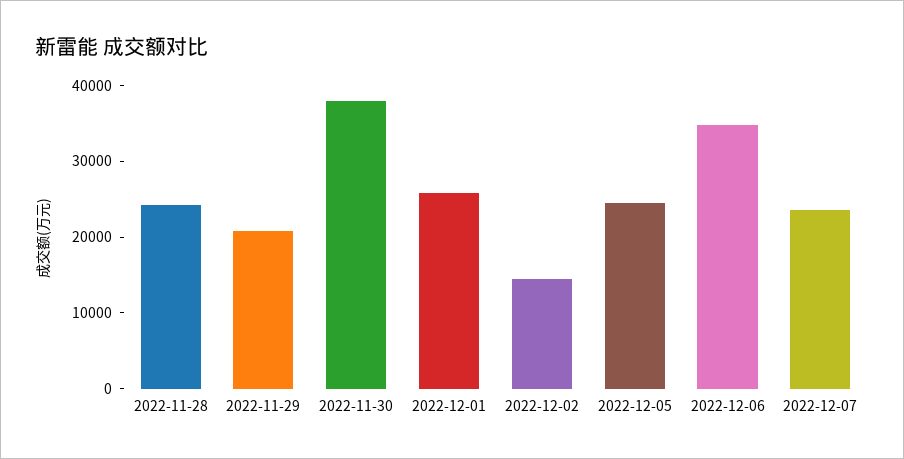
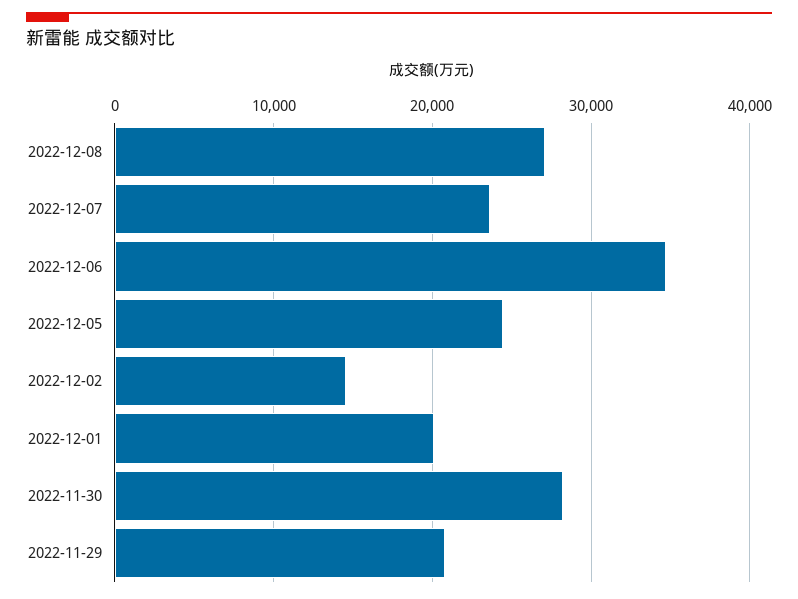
2022-11-28: 24000 -> none
2022-11-30: 38000 -> 28000
2022-12-01: 26000 -> 20000
2022-12-08: none -> 27000

